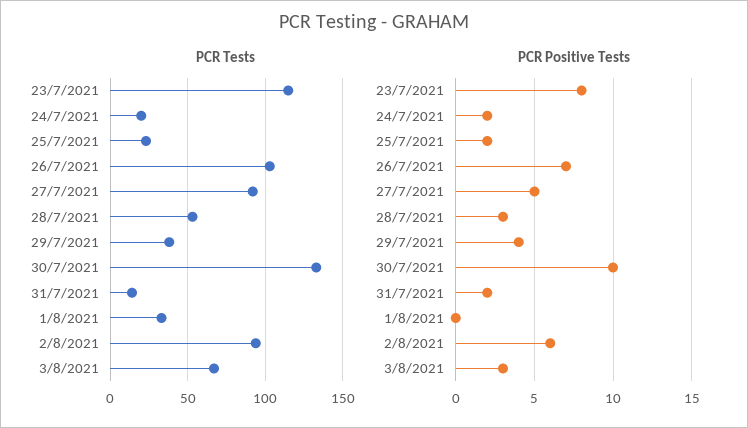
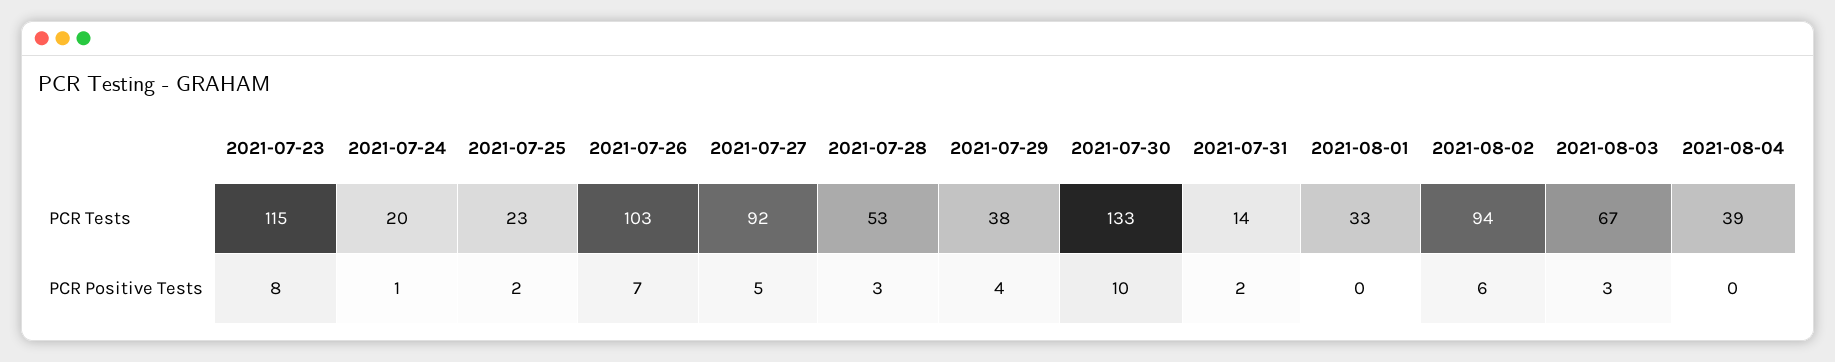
PCR Positive Tests, 24/7/2021: 2 -> 1
PCR Tests, 2021-08-04: none -> 39
PCR Positive Tests, 2021-08-04: none -> 0

